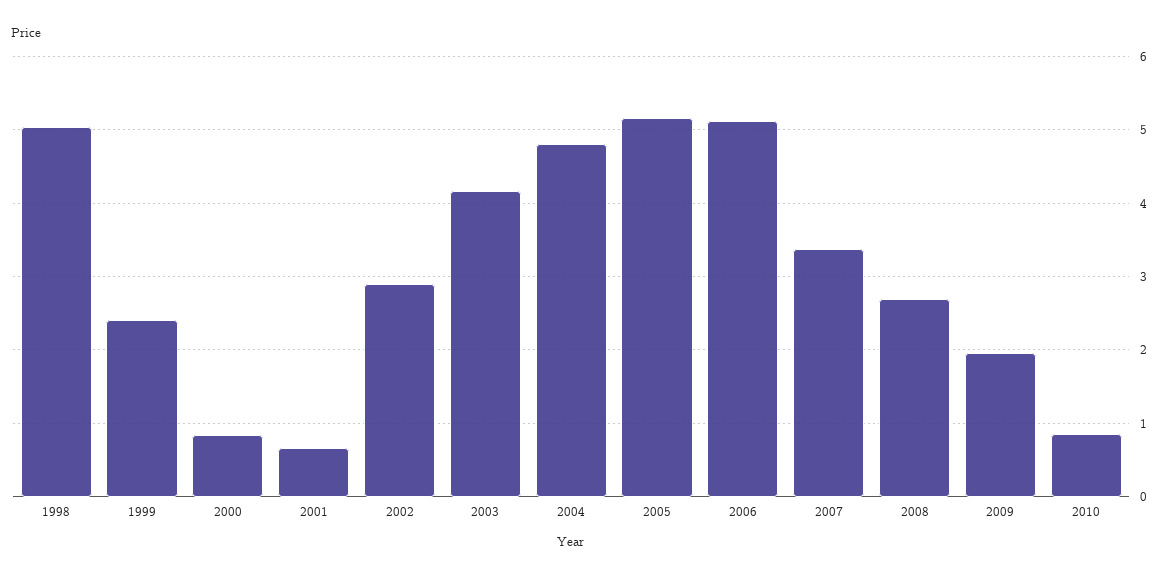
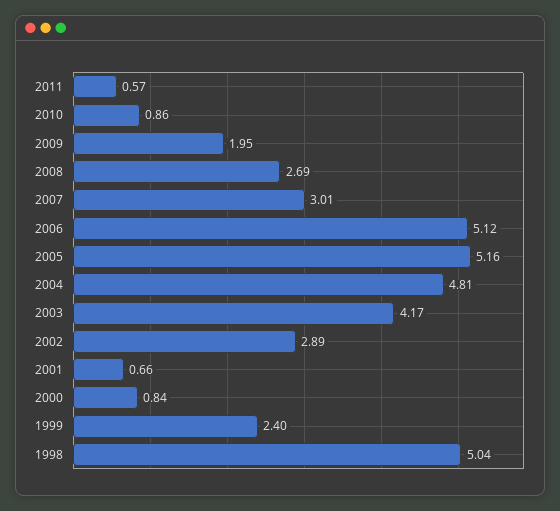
2007: 3.4 -> 3.01
2011: none -> 0.57

